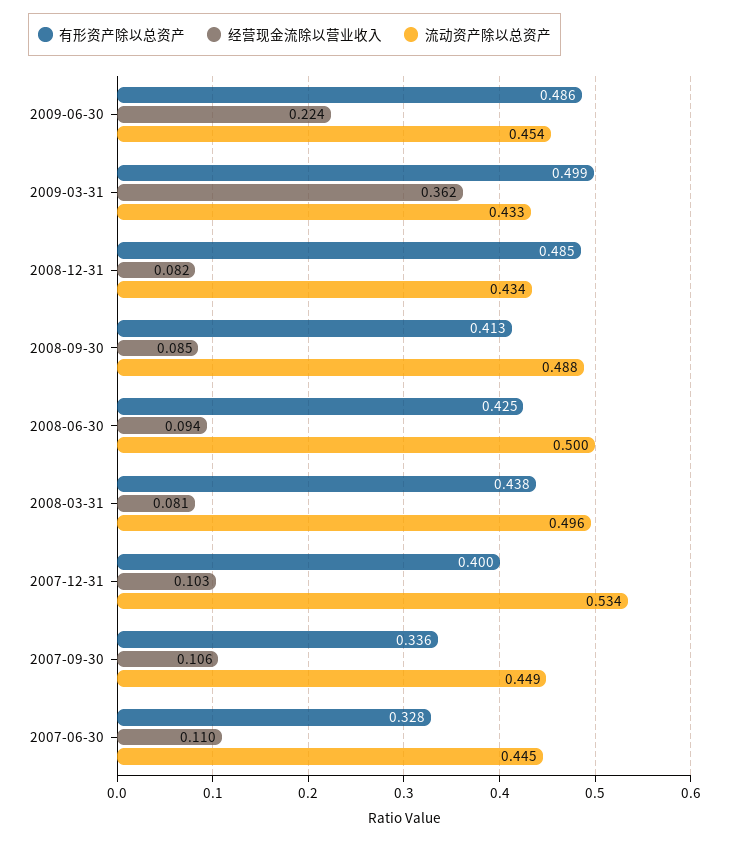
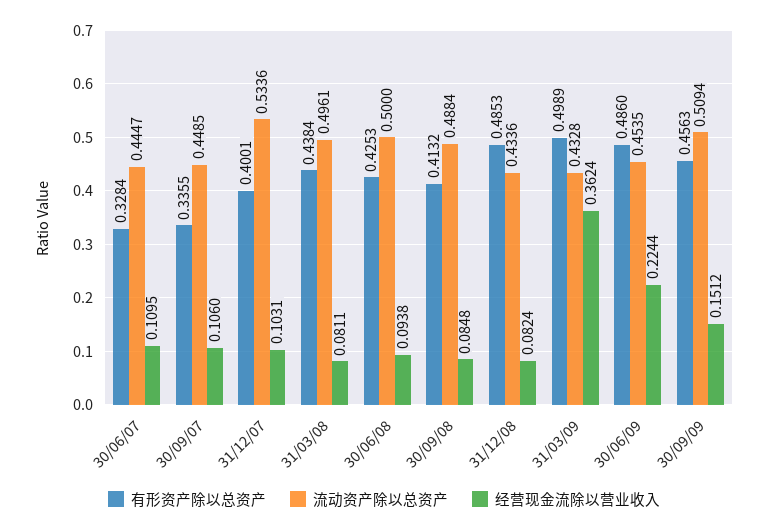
有形资产除以总资产, 30/09/09: none -> 0.4563
流动资产除以总资产, 30/09/09: none -> 0.5094
经营现金流除以营业收入, 30/09/09: none -> 0.1512

